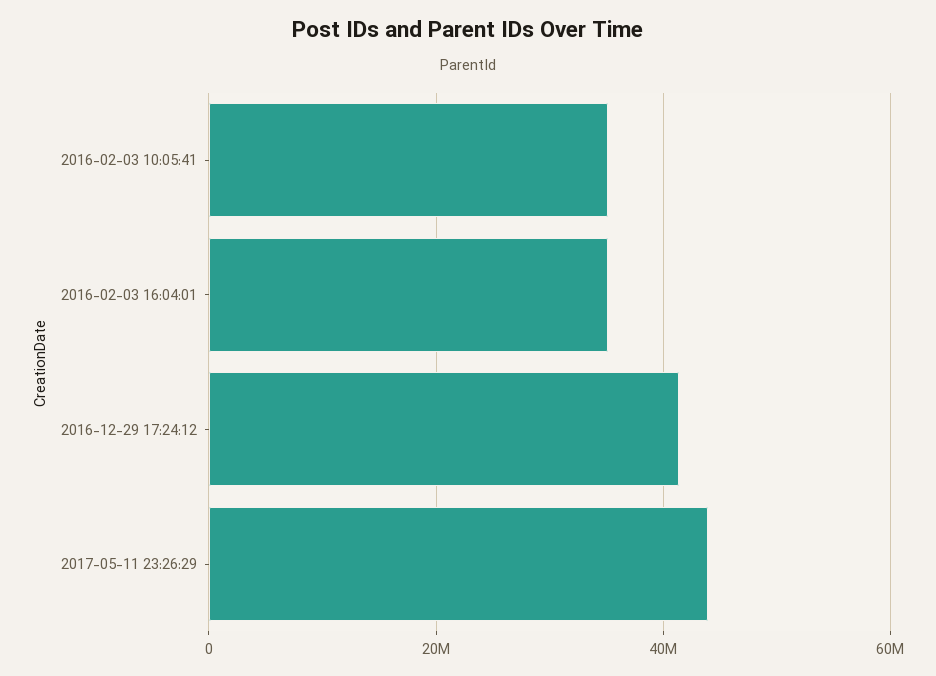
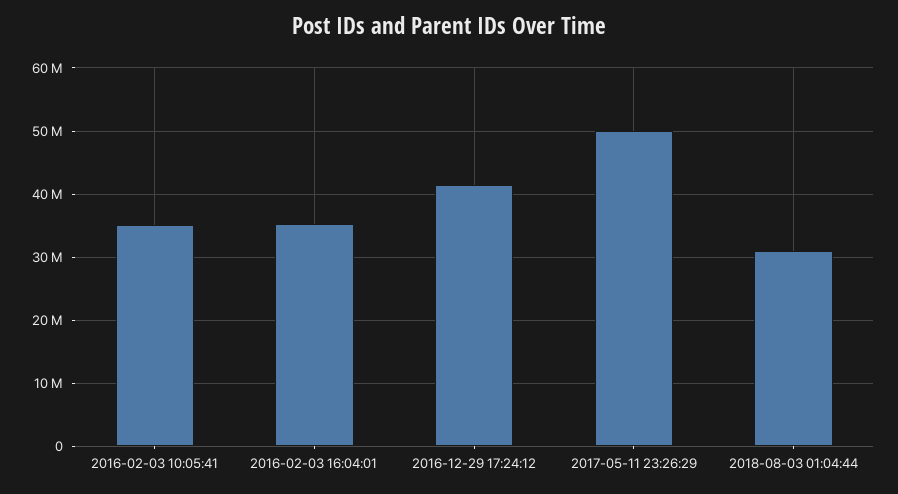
2017-05-11 23:26:29: 44000000 -> 50000000
2018-08-03 01:04:44: none -> 31000000

